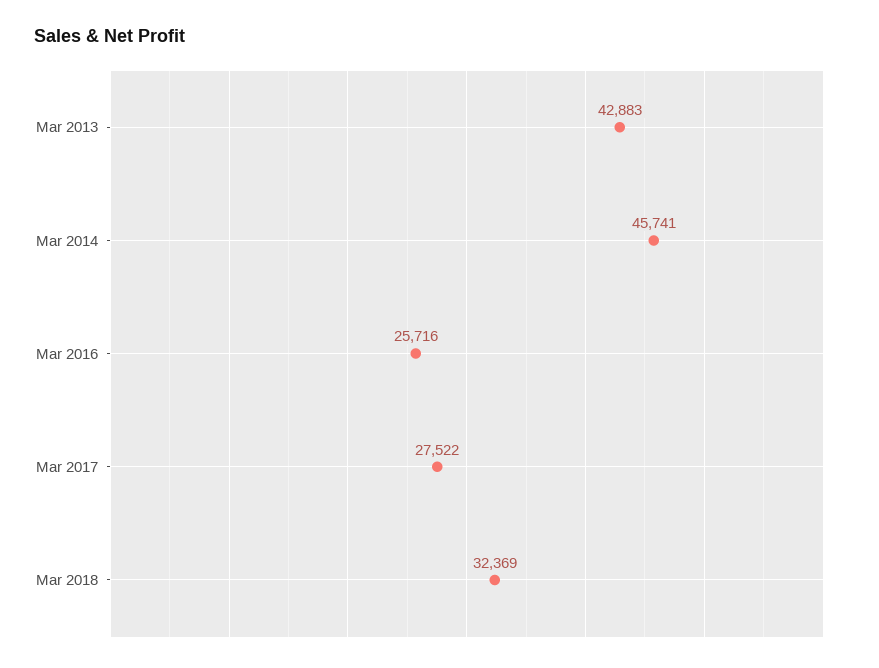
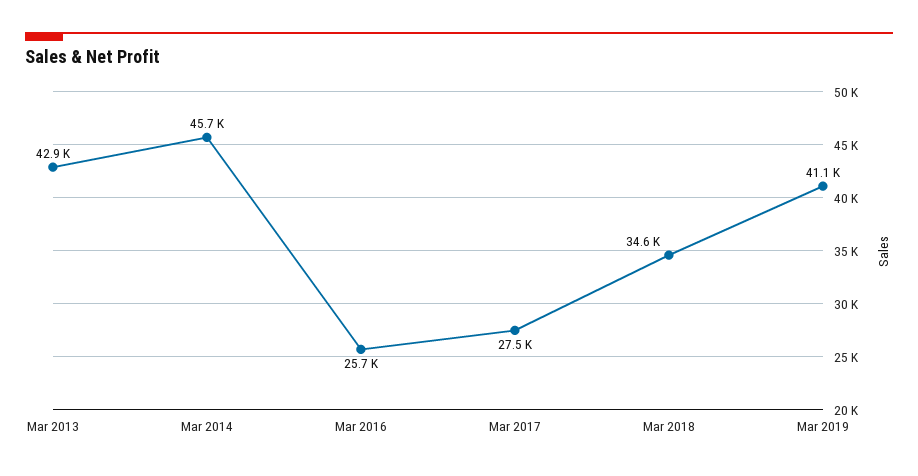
Mar 2018: 32369 -> 34600
Mar 2019: none -> 41100

